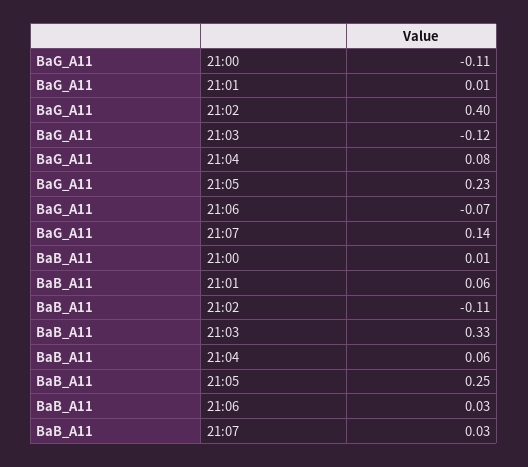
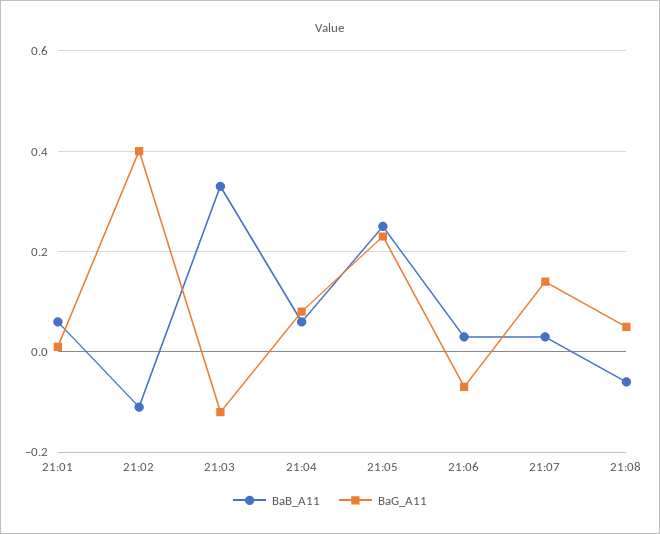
BaG_A11, 21:00: -0.11 -> none
BaB_A11, 21:00: 0.01 -> none
BaB_A11, 21:08: none -> -0.05
BaG_A11, 21:08: none -> 0.05

